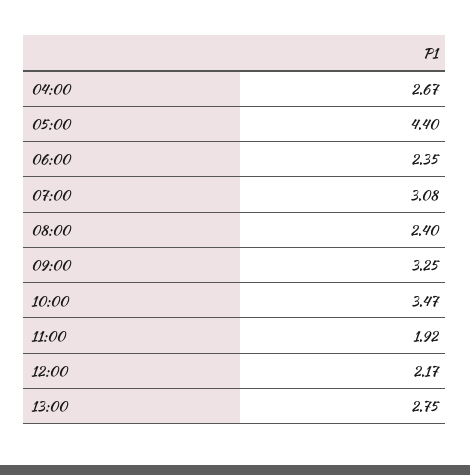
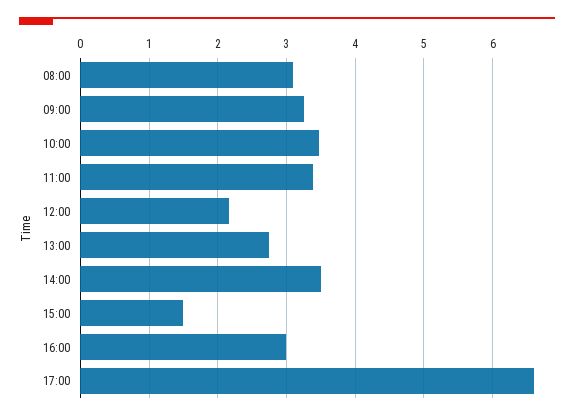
04:00: 2.67 -> none
05:00: 4.4 -> none
06:00: 2.35 -> none
07:00: 3.08 -> none
08:00: 2.4 -> 3.1
11:00: 1.92 -> 3.4
14:00: none -> 3.5
15:00: none -> 1.5
16:00: none -> 3
17:00: none -> 6.6

